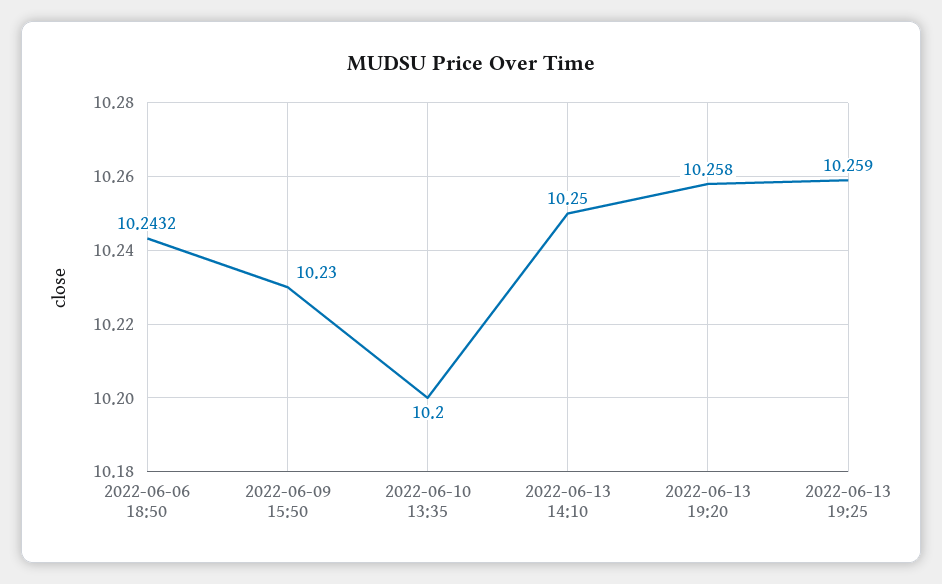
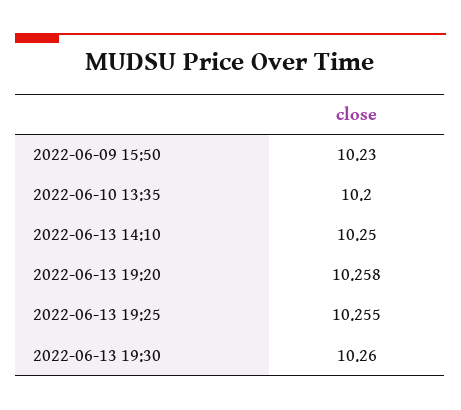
2022-06-06 18:50: 10.2432 -> none
2022-06-13 19:25: 10.259 -> 10.255
2022-06-13 19:30: none -> 10.26

